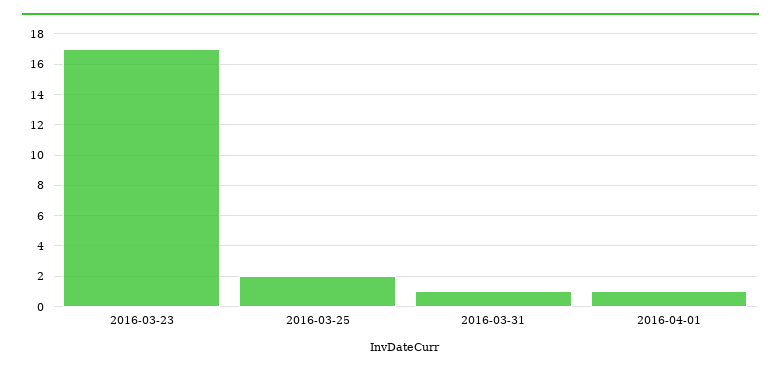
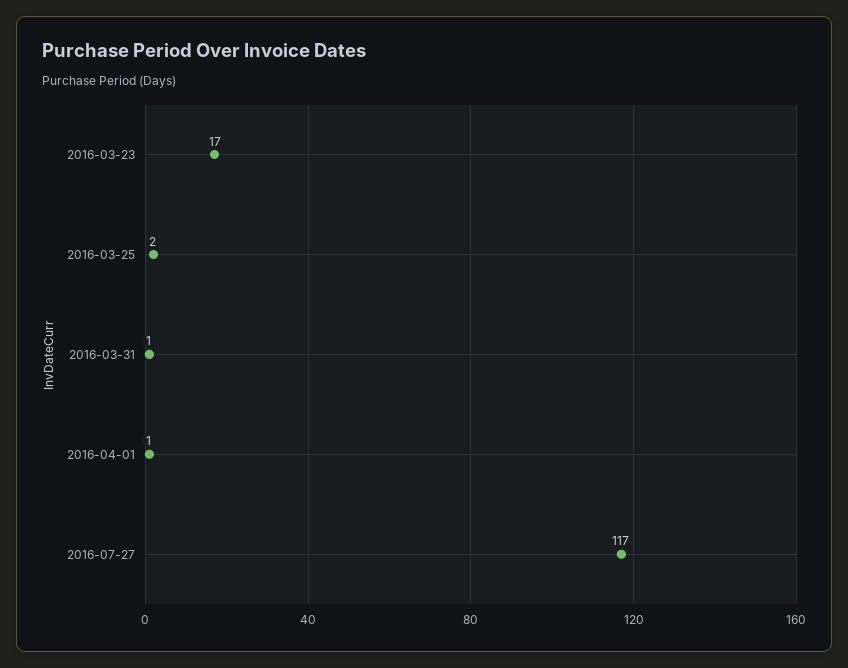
2016-07-27: none -> 117

